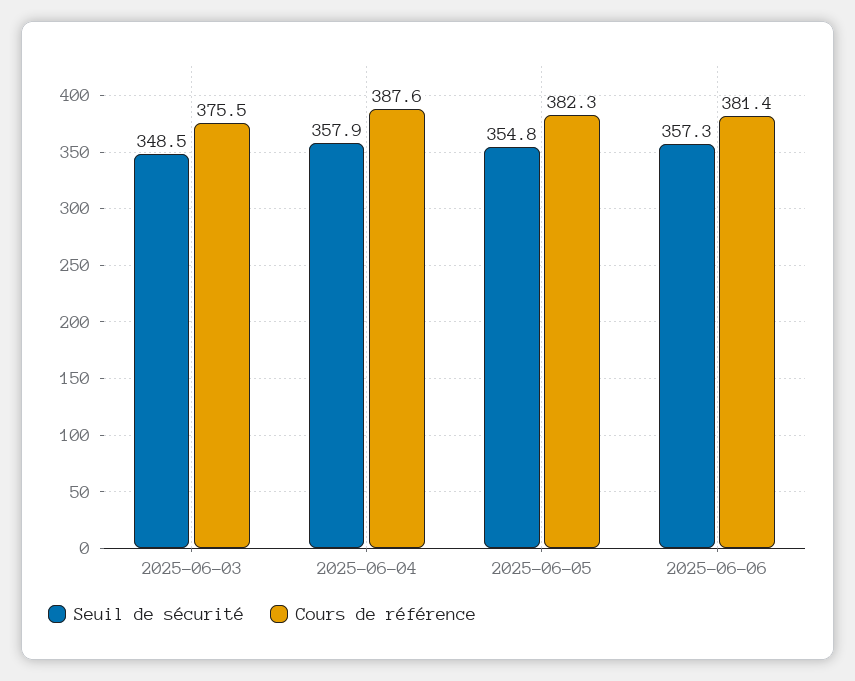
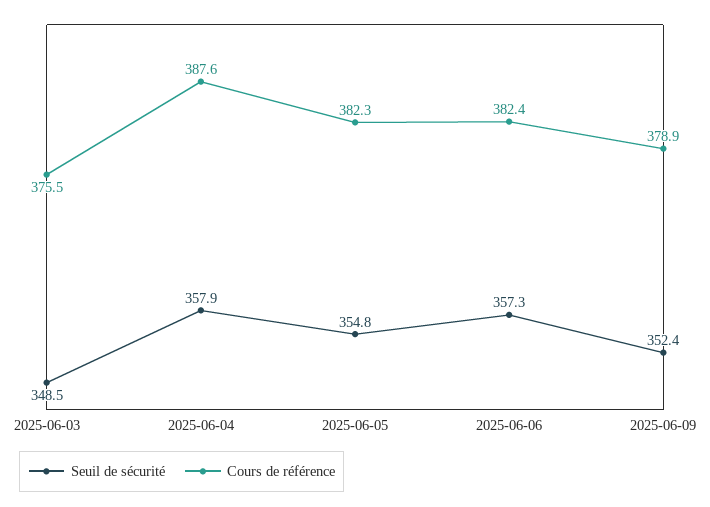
Cours de référence, 2025-06-06: 381.4 -> 382.4
Seuil de sécurité, 2025-06-09: none -> 352.4
Cours de référence, 2025-06-09: none -> 378.9

